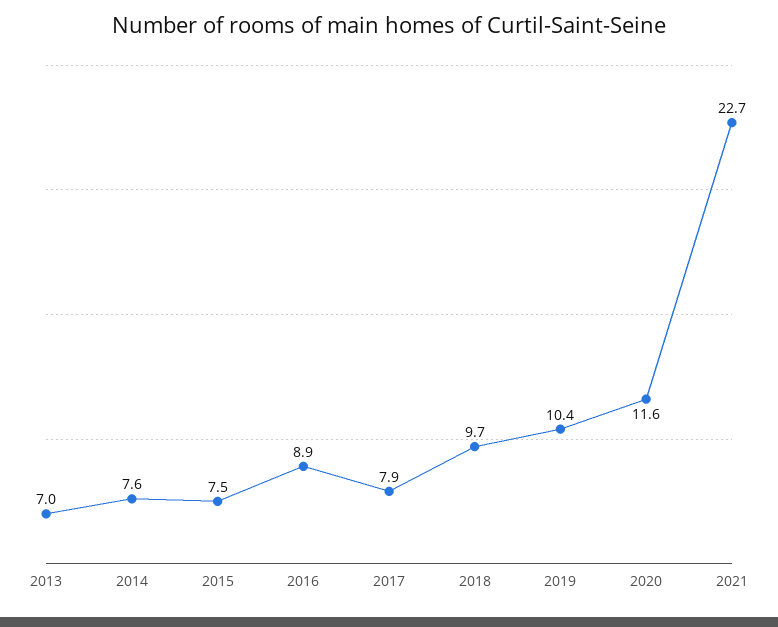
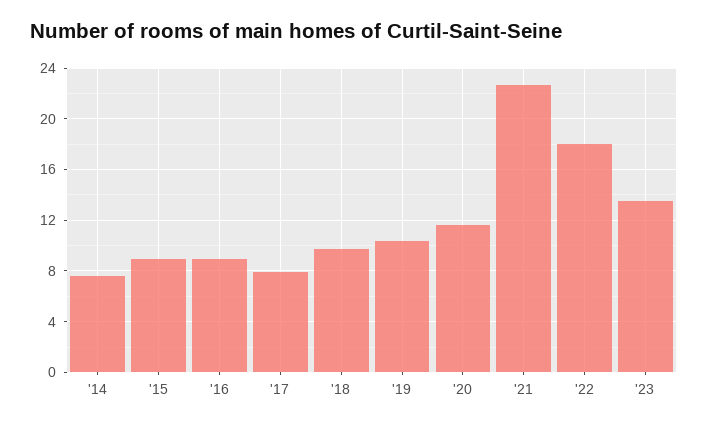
2013: 7 -> none
2015: 7.5 -> 9
'22: none -> 18
'23: none -> 13.5

